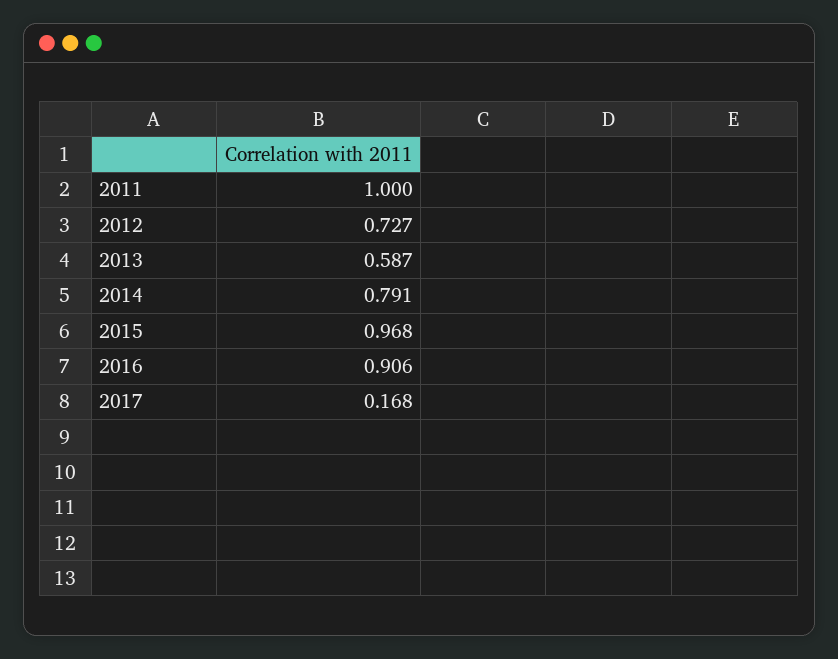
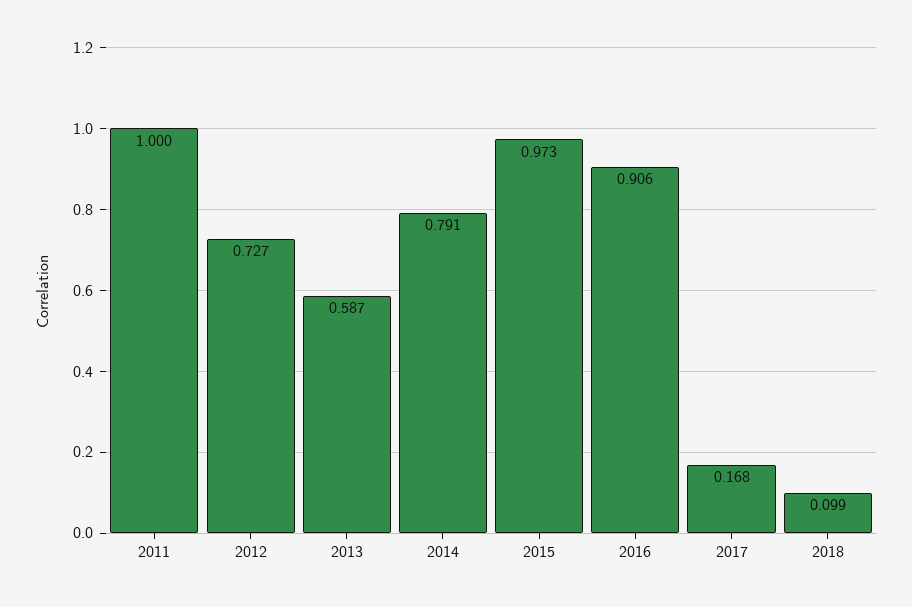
2015: 0.968 -> 0.973
2018: none -> 0.099

